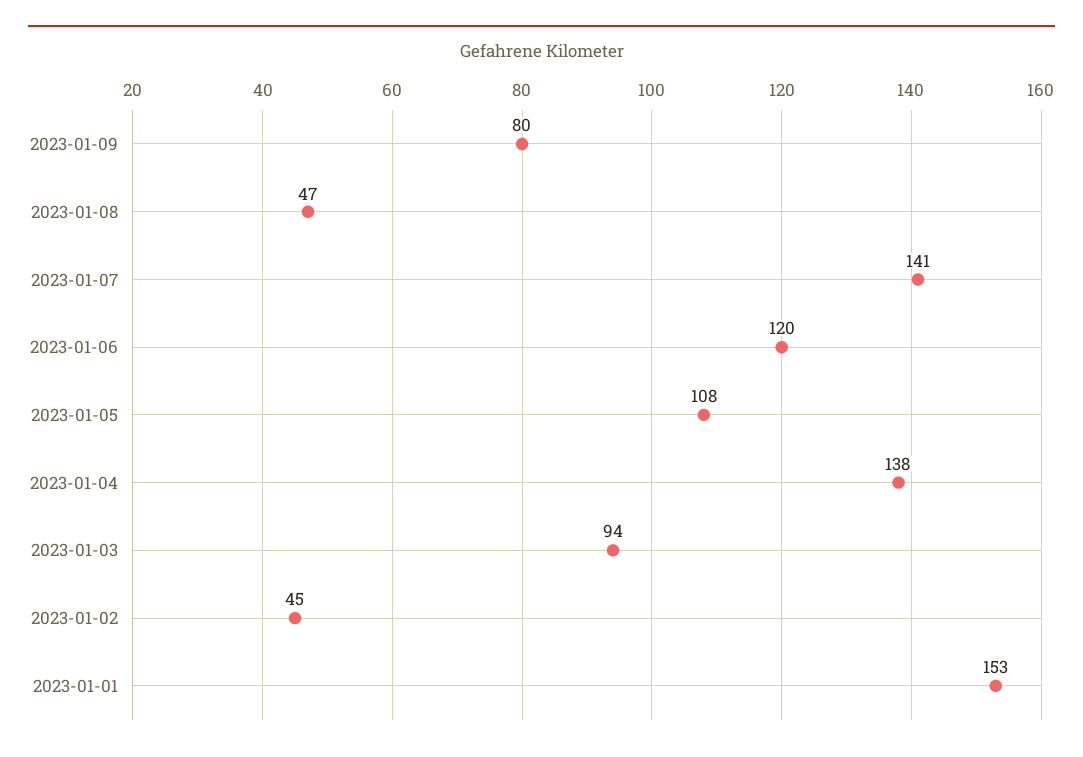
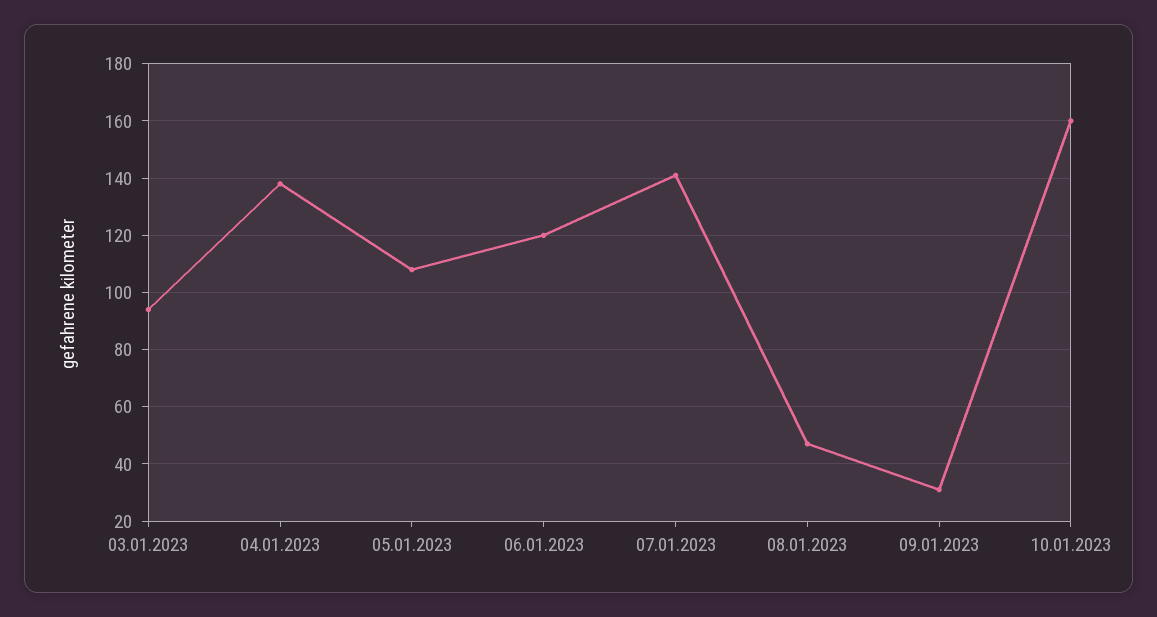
2023-01-09: 80 -> 30
2023-01-02: 45 -> none
2023-01-01: 153 -> none
10.01.2023: none -> 160

